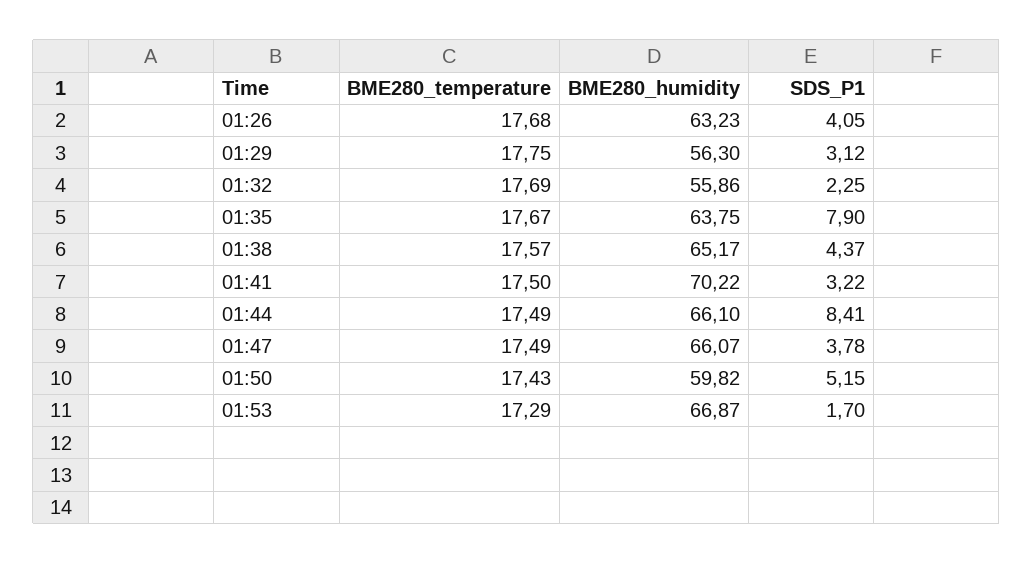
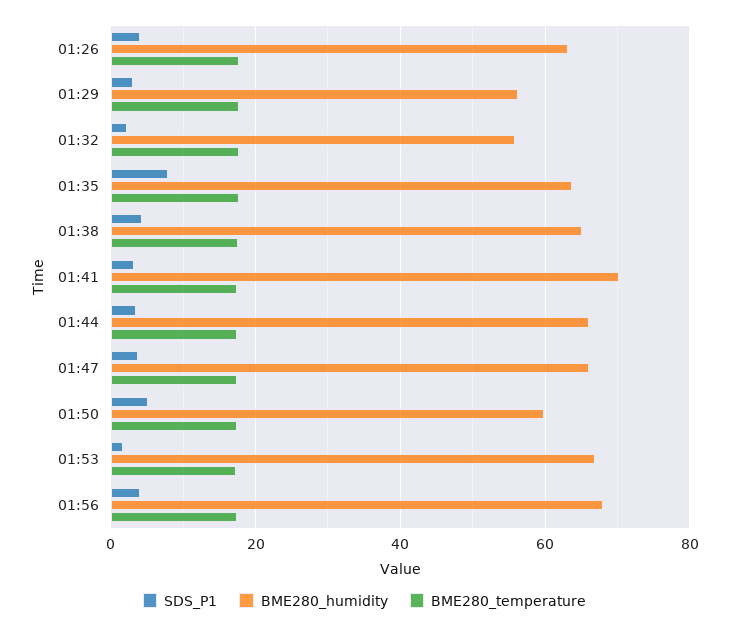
SDS_P1, 01:44: 8.41 -> 4
SDS_P1, 01:56: none -> 4
BME280_humidity, 01:56: none -> 68
BME280_temperature, 01:56: none -> 18

